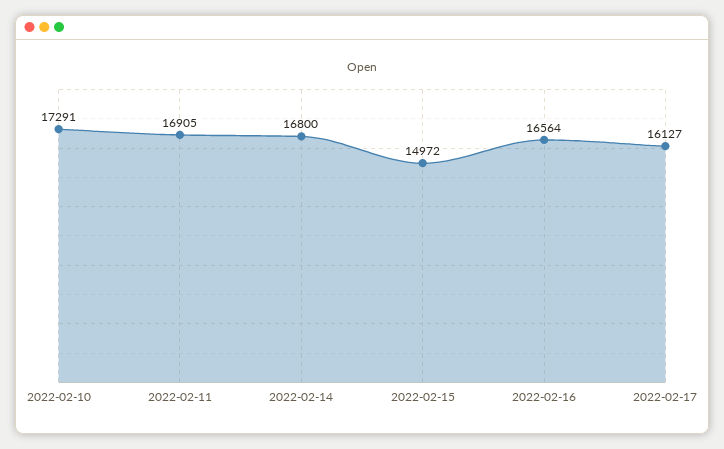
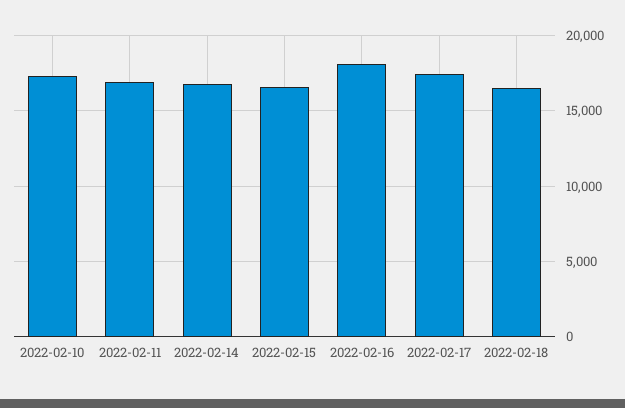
2022-02-15: 14972 -> 16500
2022-02-16: 16564 -> 18000
2022-02-17: 16127 -> 17500
2022-02-18: none -> 16500

